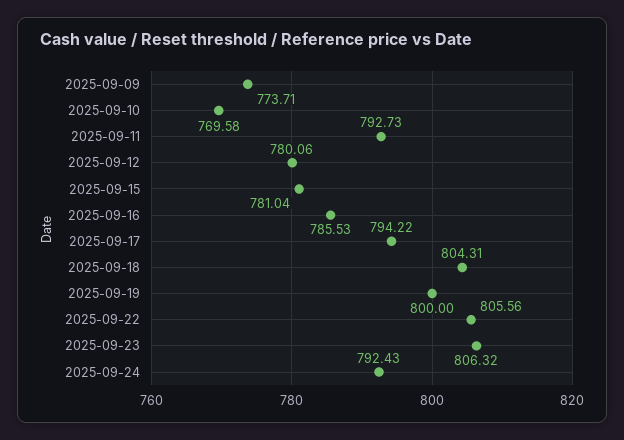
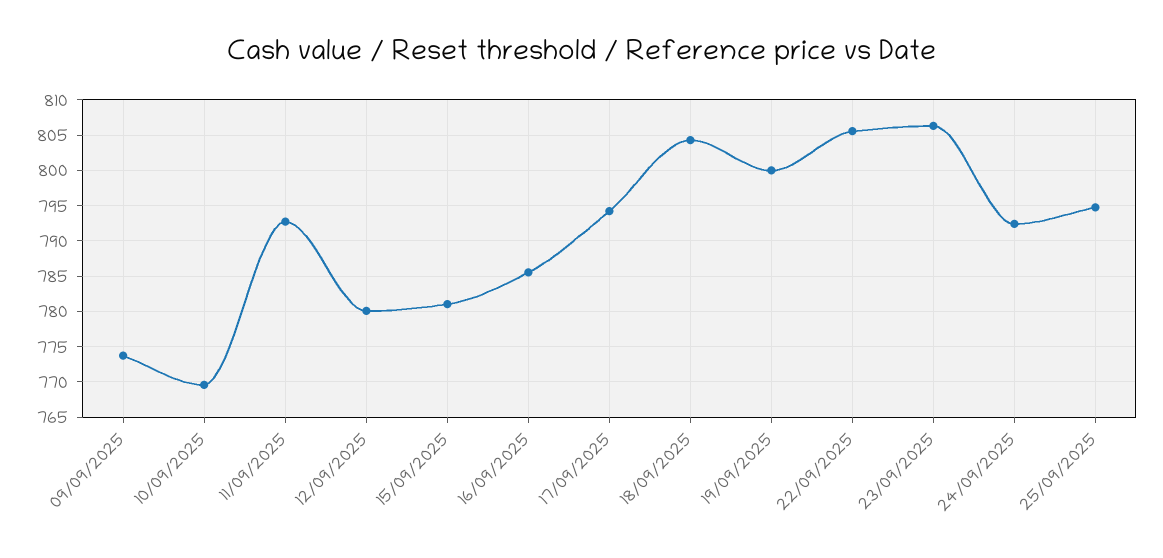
25/09/2025: none -> 795

